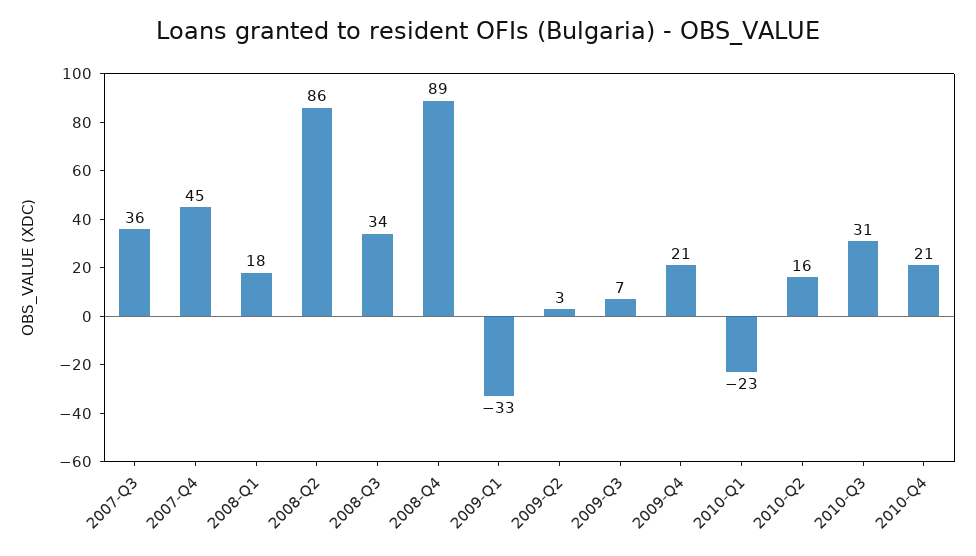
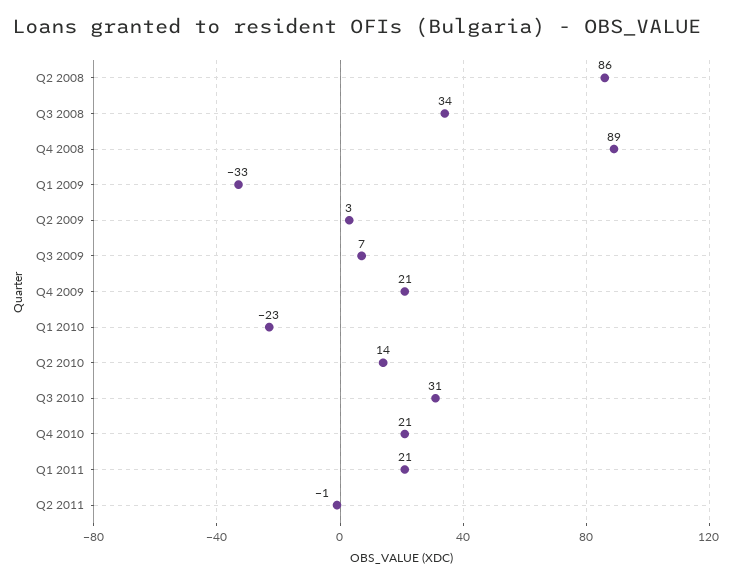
2007-Q3: 36 -> none
2007-Q4: 45 -> none
2008-Q1: 18 -> none
2010-Q2: 16 -> 14
Q1 2011: none -> 21
Q2 2011: none -> -1

